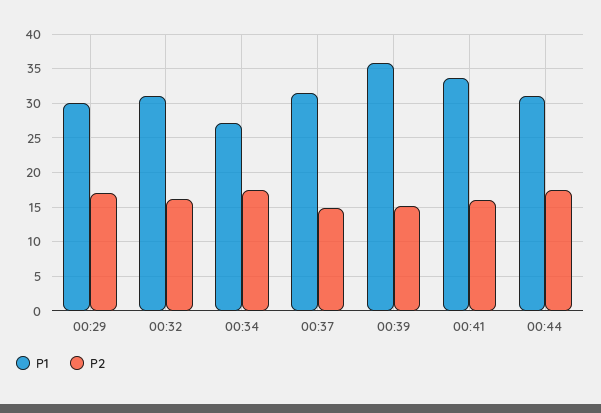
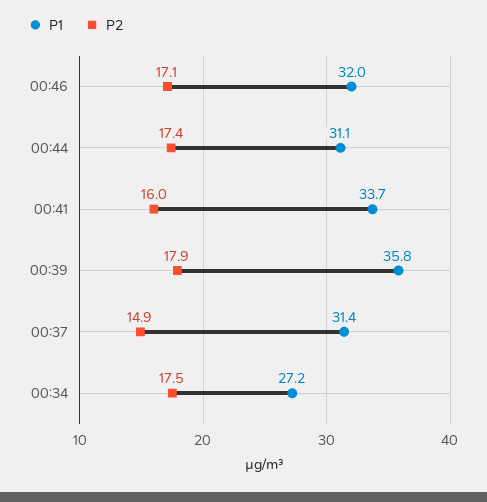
P1, 00:29: 30 -> none
P2, 00:29: 17 -> none
P1, 00:32: 31 -> none
P2, 00:32: 16 -> none
P2, 00:39: 15 -> 17.9
P1, 00:46: none -> 32
P2, 00:46: none -> 17.1

